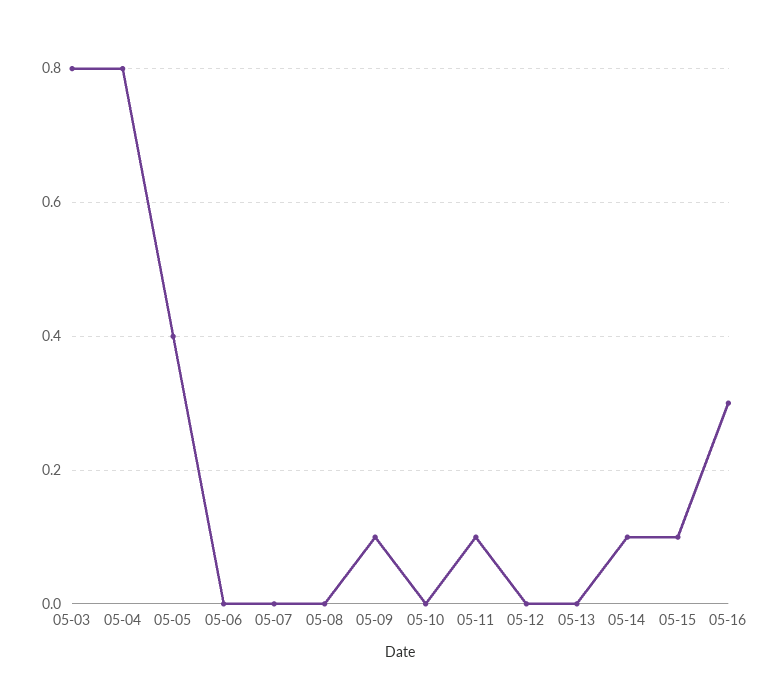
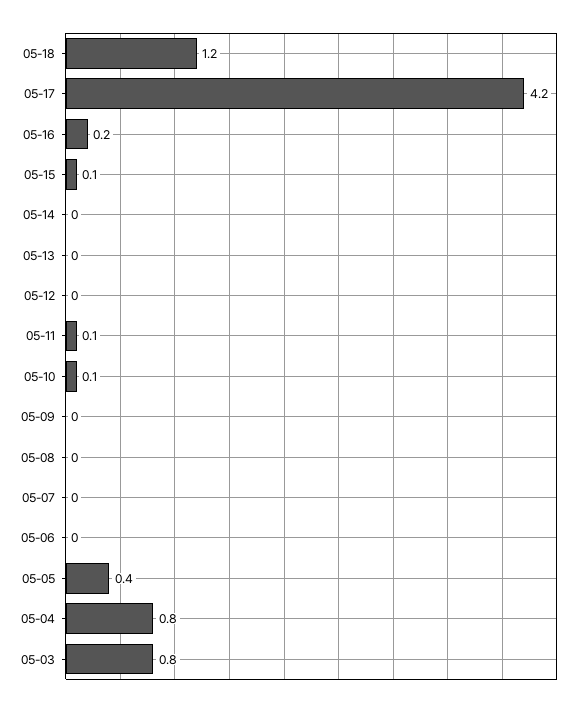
05-09: 0.1 -> 0
05-10: 0 -> 0.1
05-14: 0.1 -> 0
05-16: 0.3 -> 0.2
05-18: none -> 1.2
05-17: none -> 4.2

